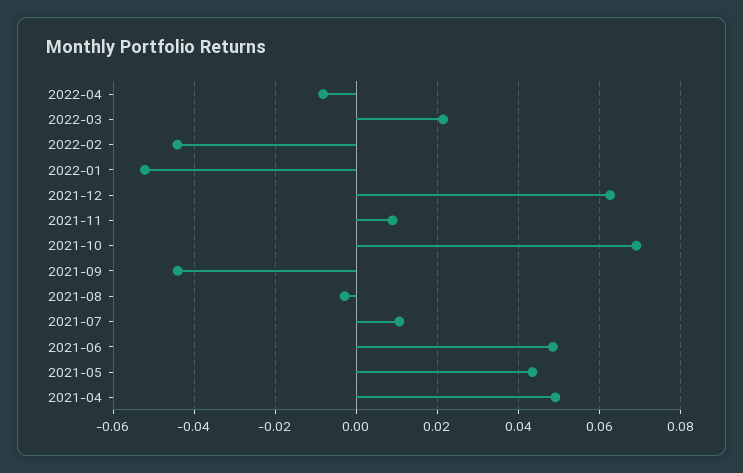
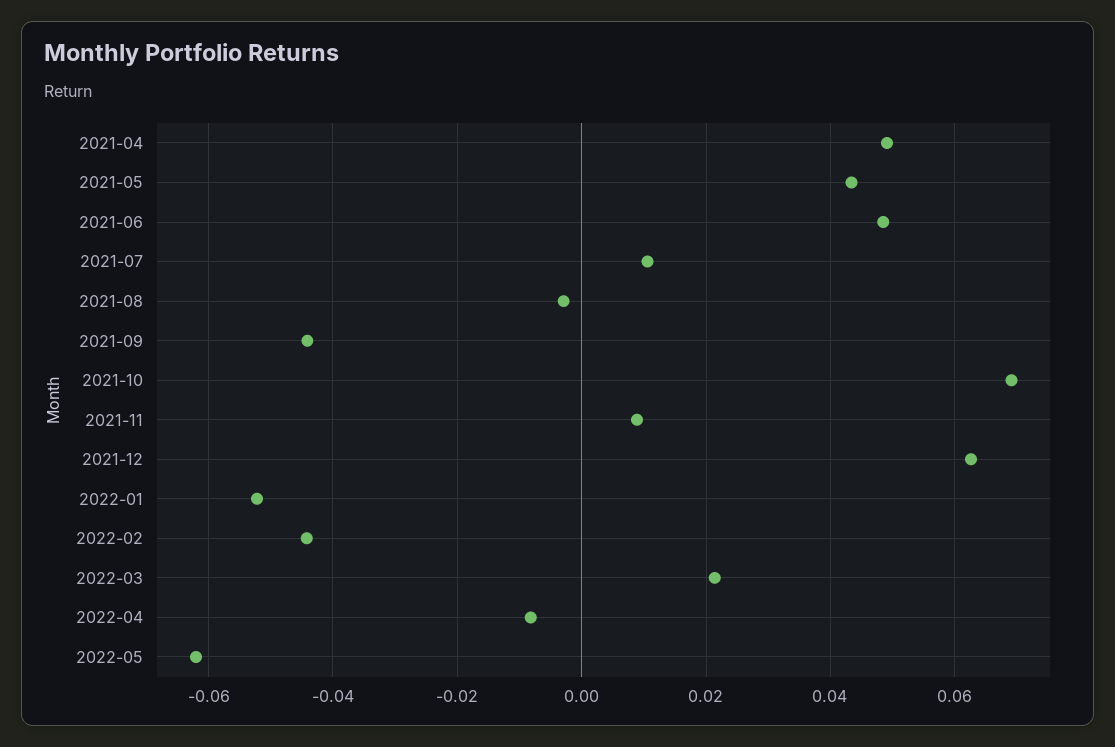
2022-05: none -> -0.062

